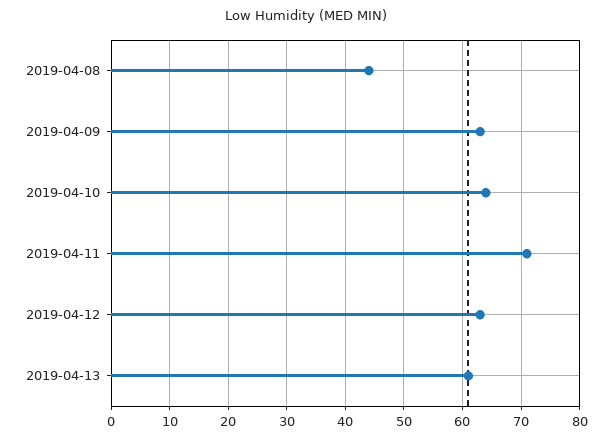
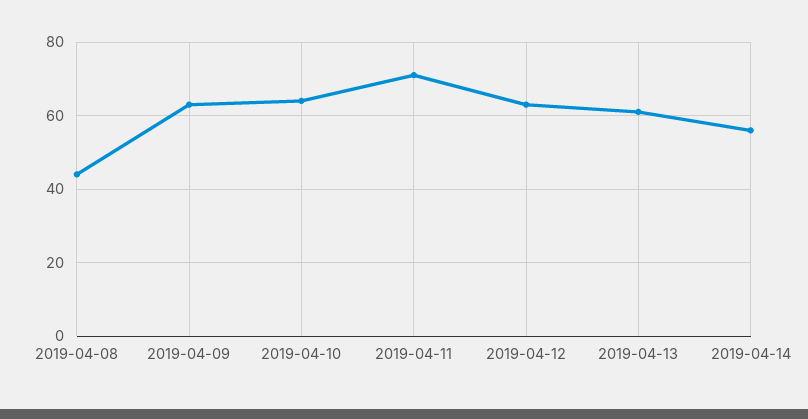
2019-04-14: none -> 55

